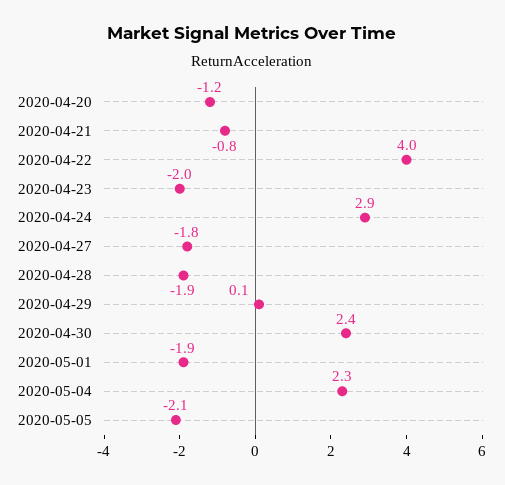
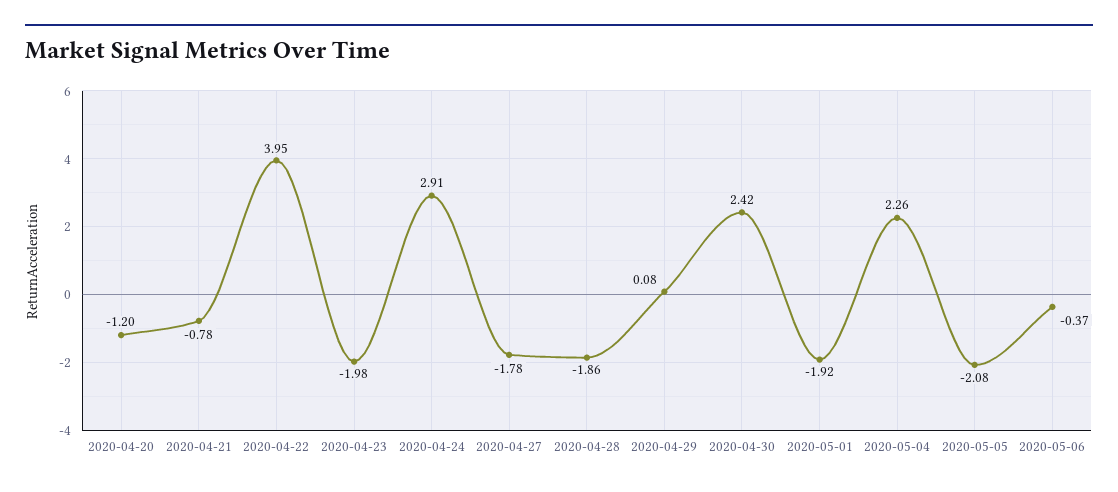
2020-05-06: none -> -0.37

